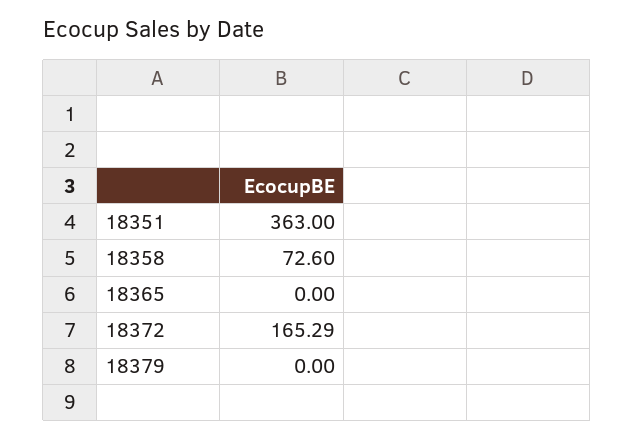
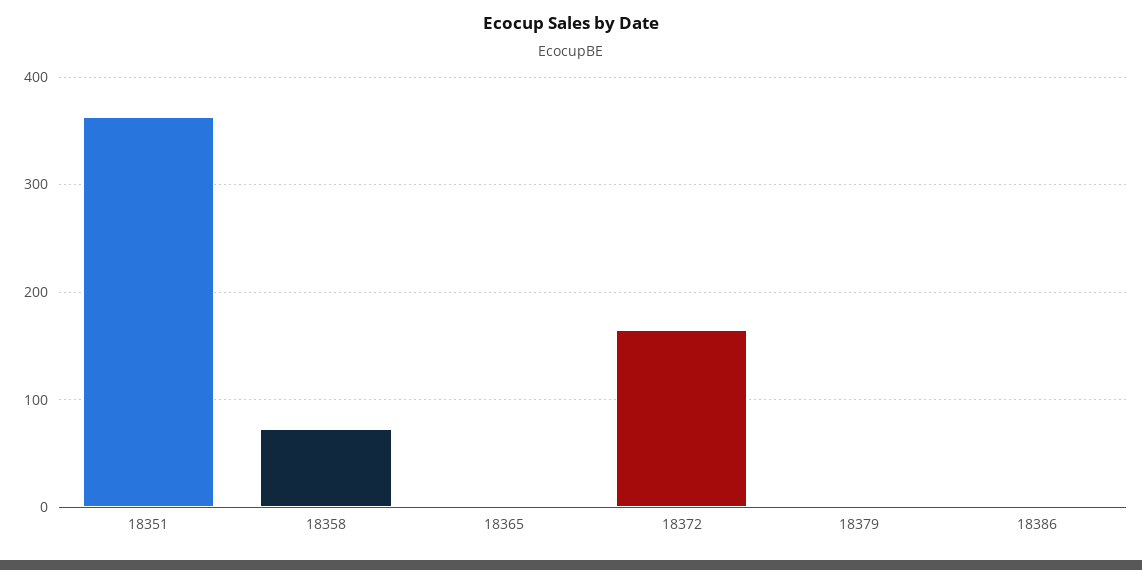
18386: none -> 0

